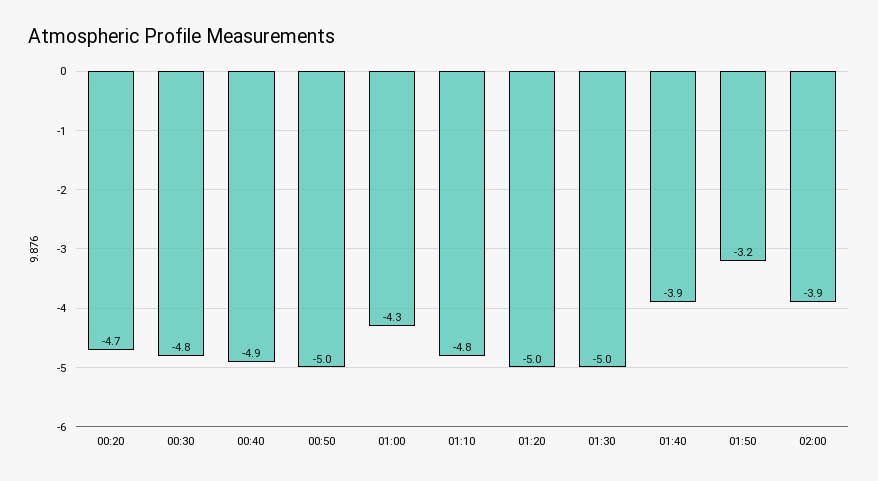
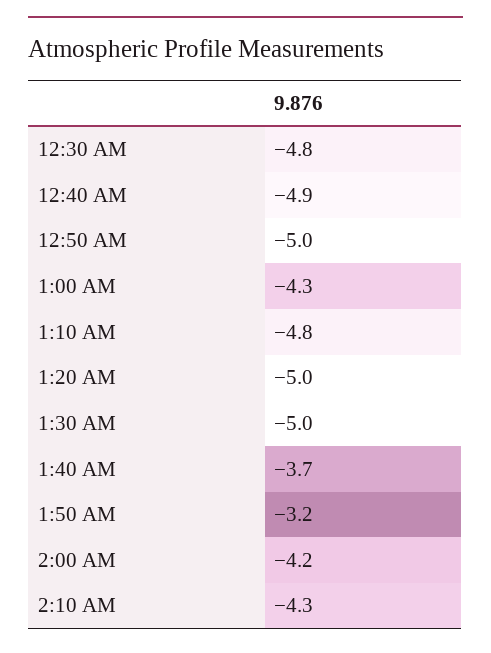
00:20: -4.7 -> none
01:40: -3.9 -> -3.7
02:00: -3.9 -> -4.2
2:10 AM: none -> -4.3

